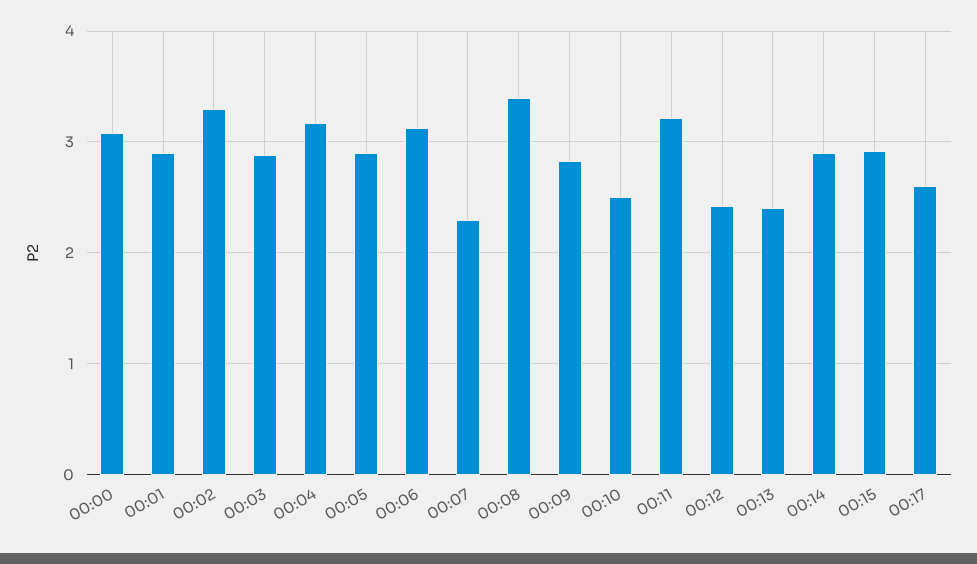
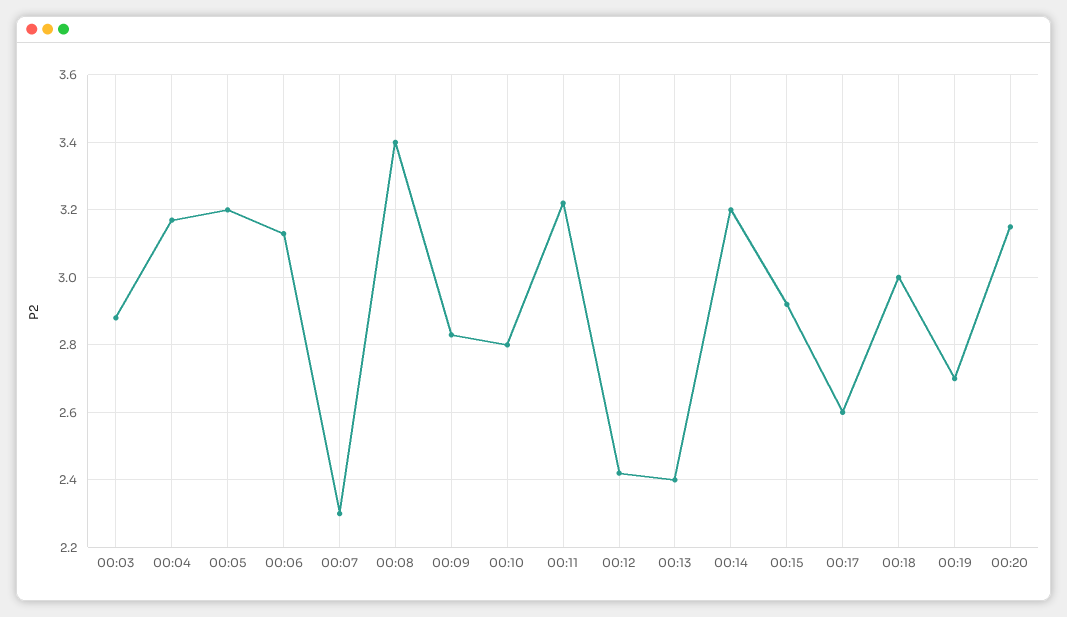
00:00: 3.1 -> none
00:01: 2.9 -> none
00:02: 3.3 -> none
00:05: 2.9 -> 3.2
00:10: 2.5 -> 2.8
00:14: 2.9 -> 3.2
00:18: none -> 3
00:19: none -> 2.7
00:20: none -> 3.15

